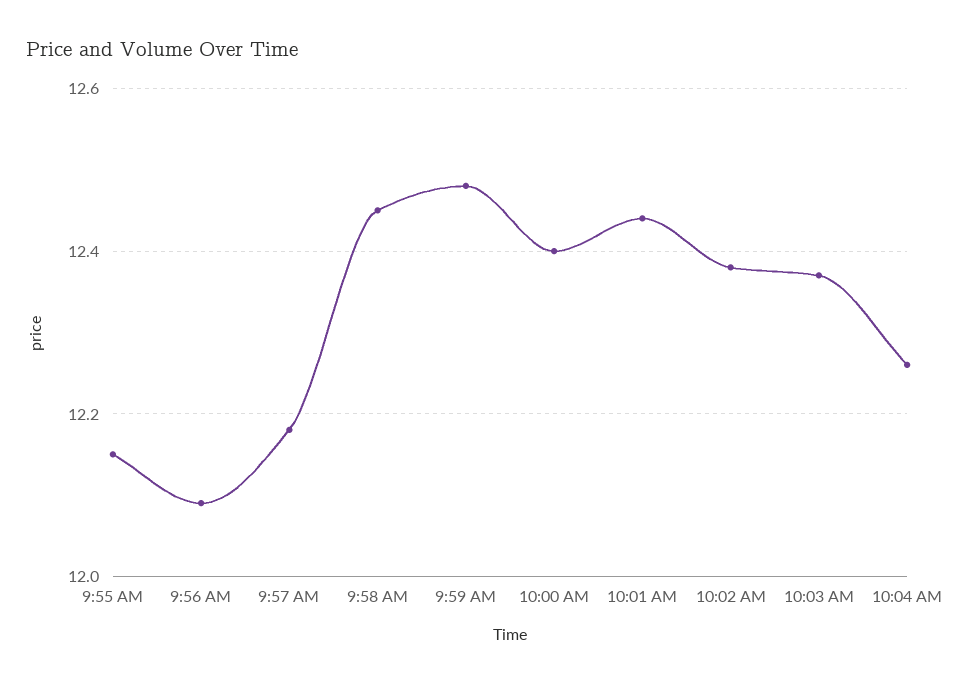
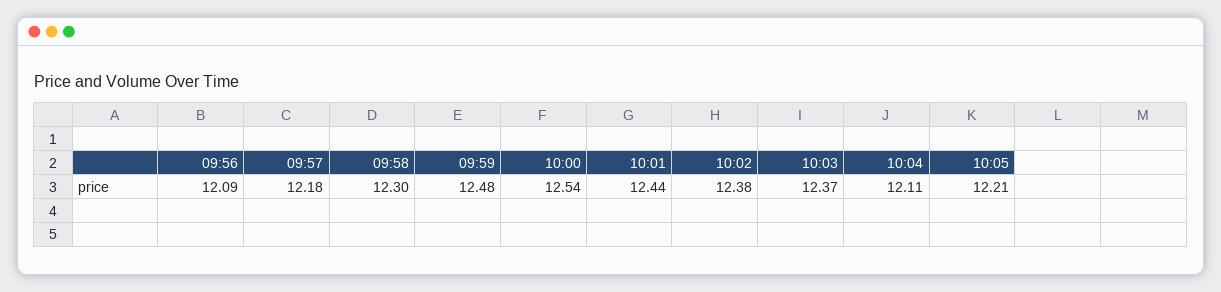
9:55 AM: 12.15 -> none
9:58 AM: 12.45 -> 12.3
10:00 AM: 12.4 -> 12.54
10:04 AM: 12.25 -> 12.11
10:05: none -> 12.21

